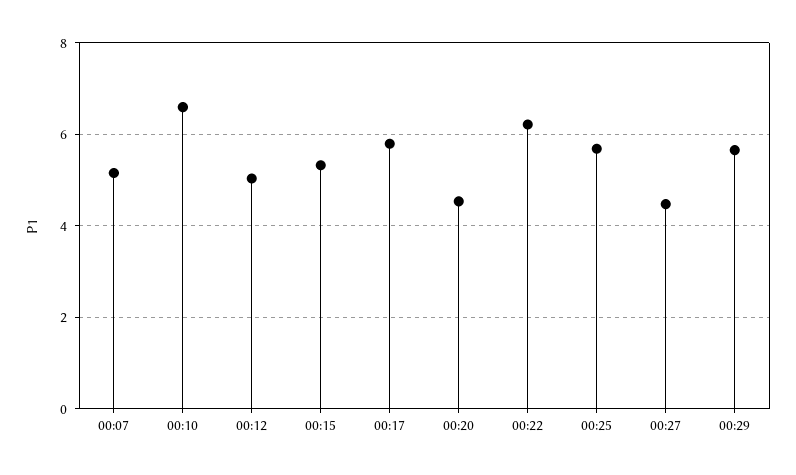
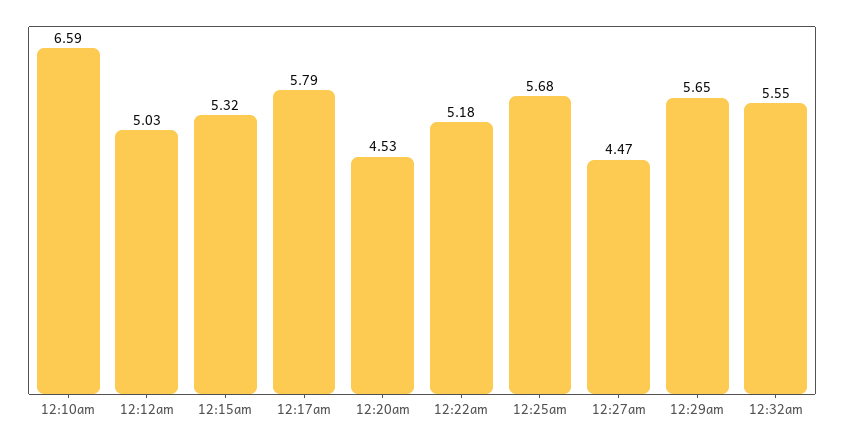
00:07: 5.2 -> none
00:22: 6.2 -> 5.18
12:32am: none -> 5.55

